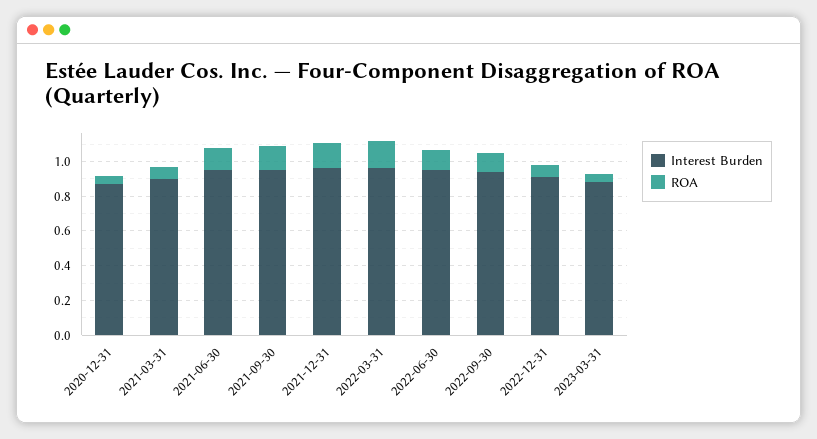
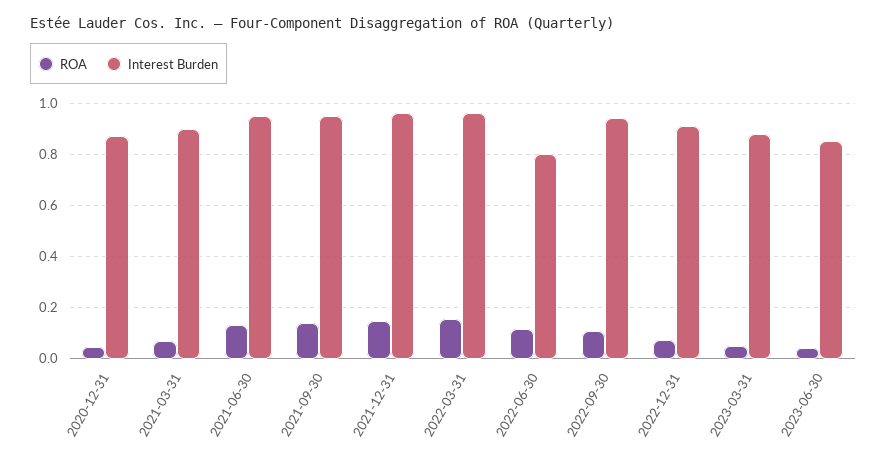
Interest Burden, 2022-06-30: 0.95 -> 0.8
ROA, 2023-06-30: none -> 0.05
Interest Burden, 2023-06-30: none -> 0.85

